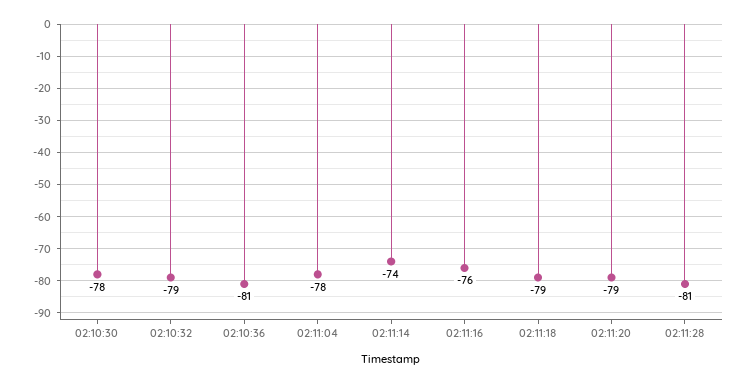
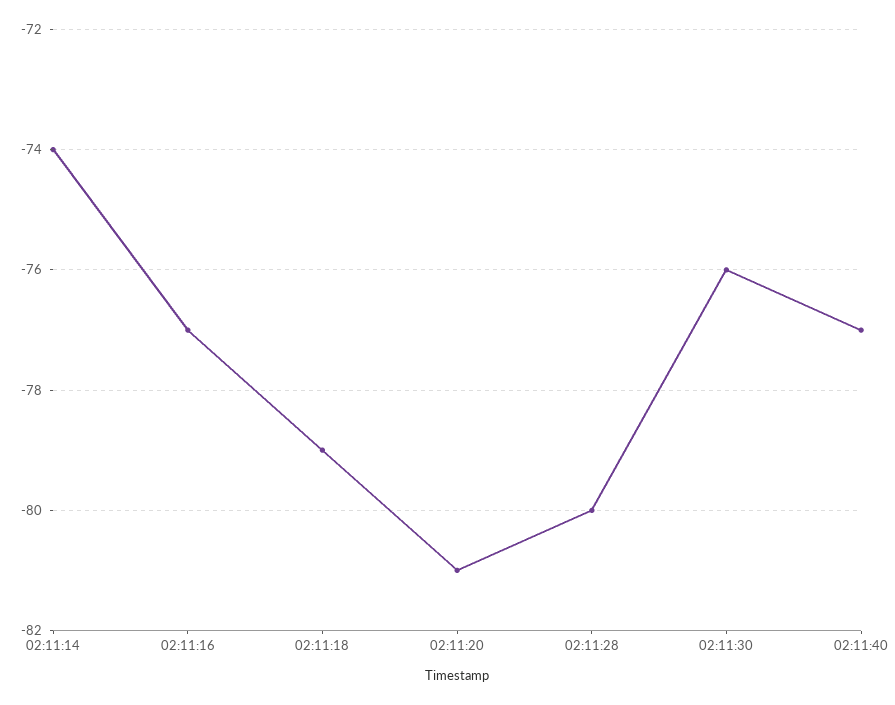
02:10:30: -78 -> none
02:10:32: -79 -> none
02:10:36: -81 -> none
02:11:04: -78 -> none
02:11:16: -76 -> -77
02:11:20: -79 -> -81
02:11:28: -81 -> -80
02:11:30: none -> -76
02:11:40: none -> -77

